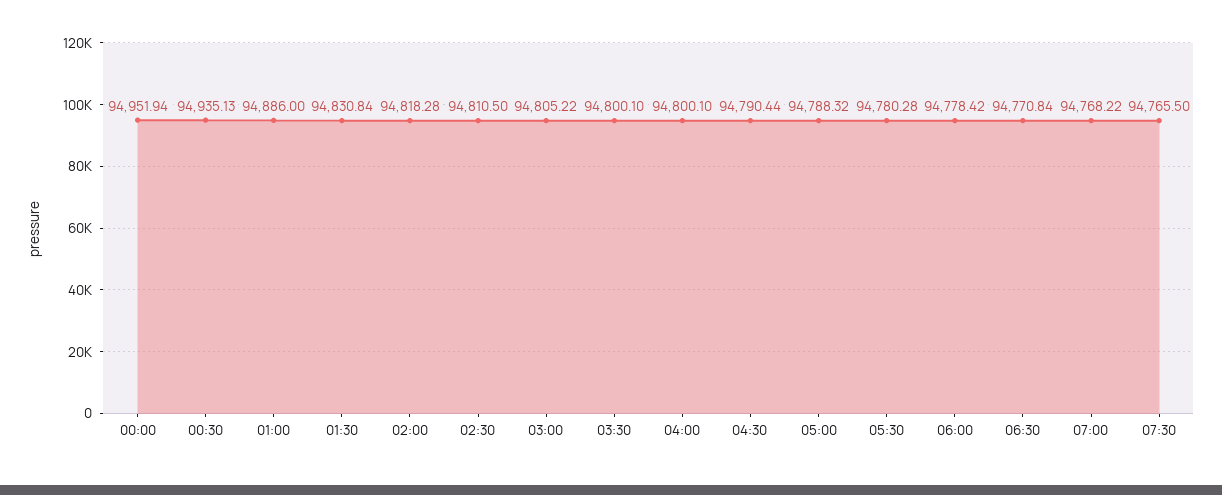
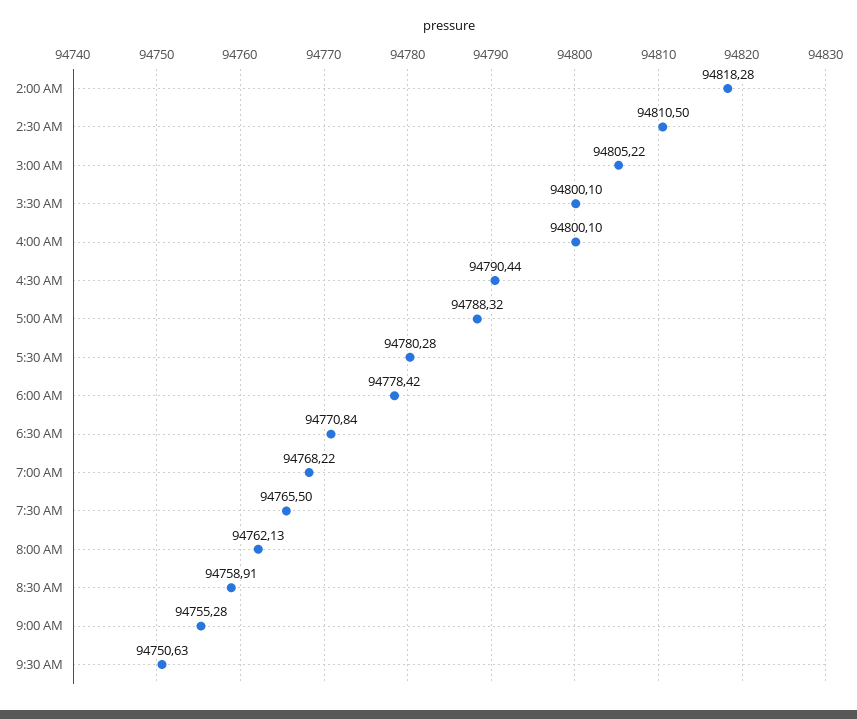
00:00: 94951.94 -> none
00:30: 94935.13 -> none
01:00: 94886 -> none
01:30: 94830.84 -> none
8:00 AM: none -> 94762.13
8:30 AM: none -> 94758.91
9:00 AM: none -> 94755.28
9:30 AM: none -> 94750.63

